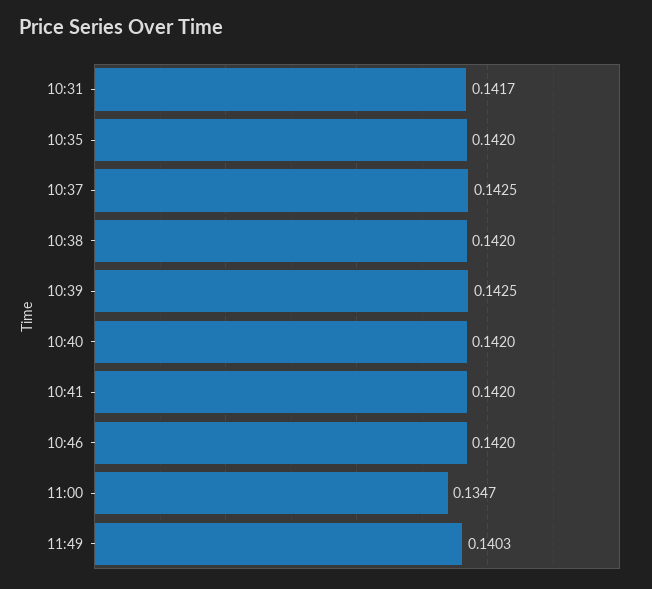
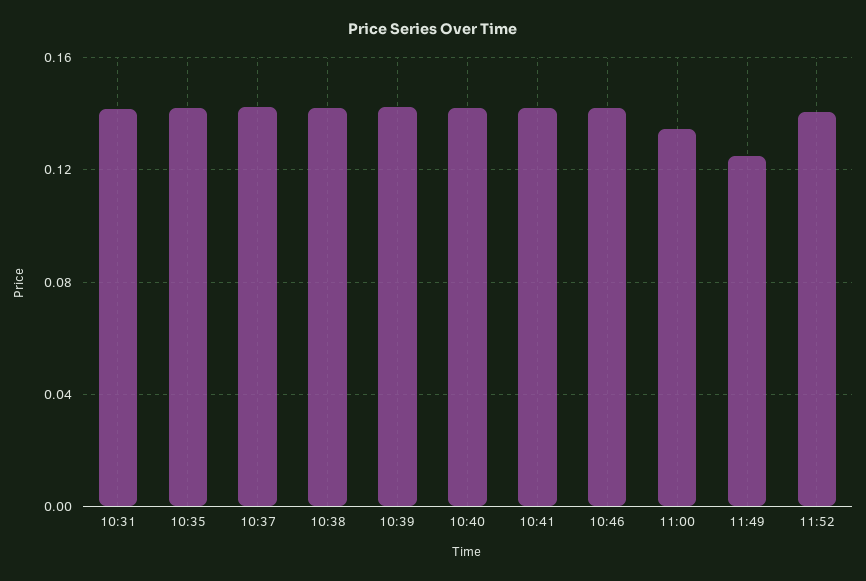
11:49: 0.1403 -> 0.125
11:52: none -> 0.14

